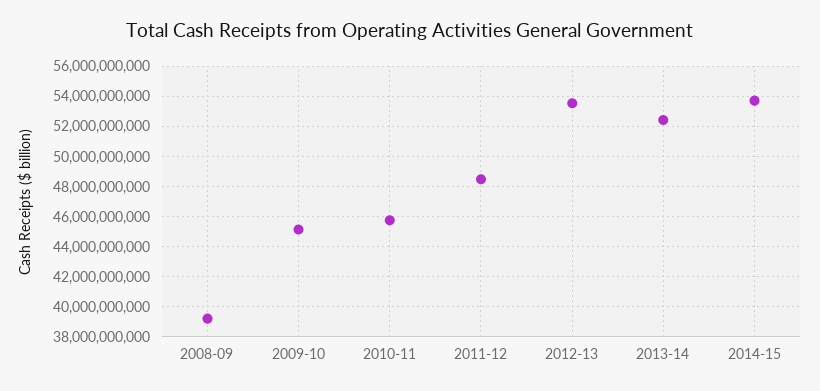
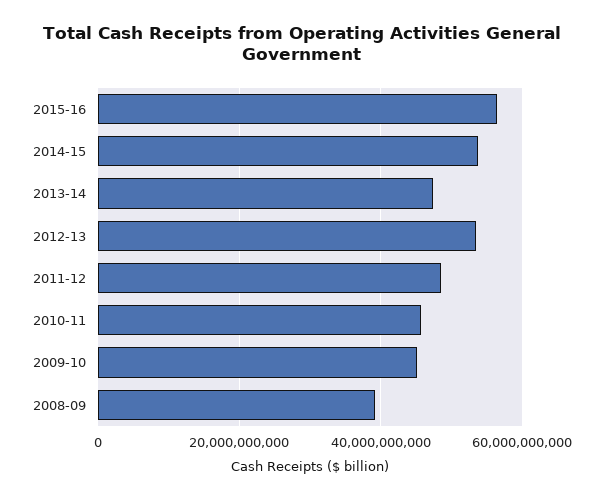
2013-14: 52500000000 -> 48000000000
2015-16: none -> 56000000000

